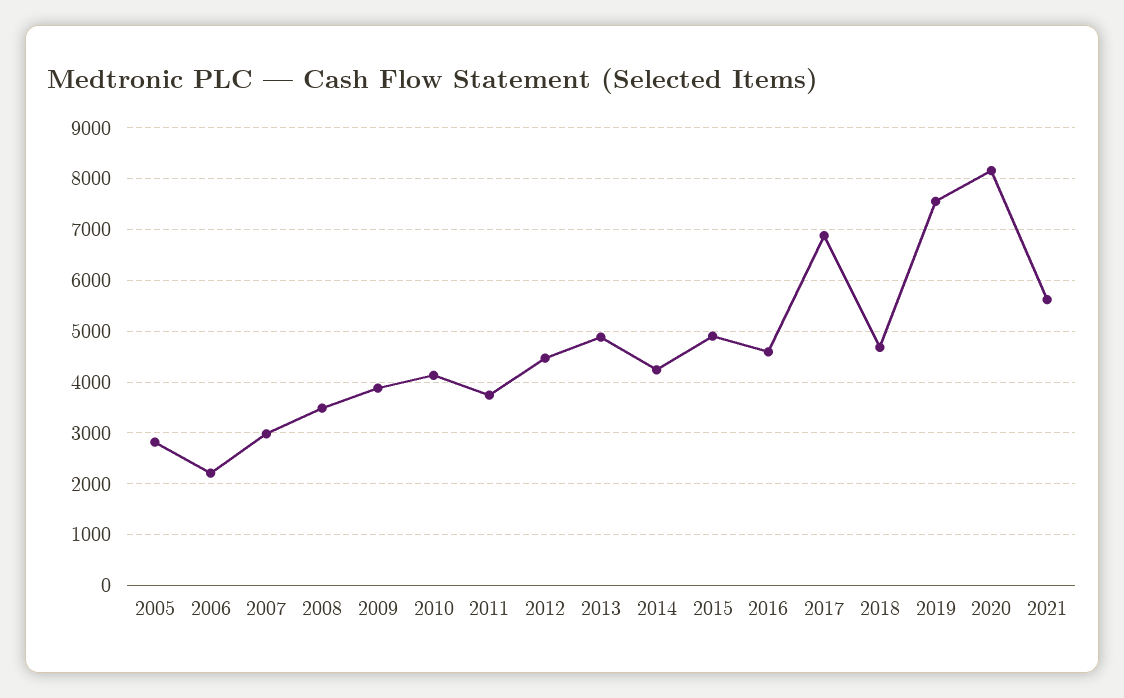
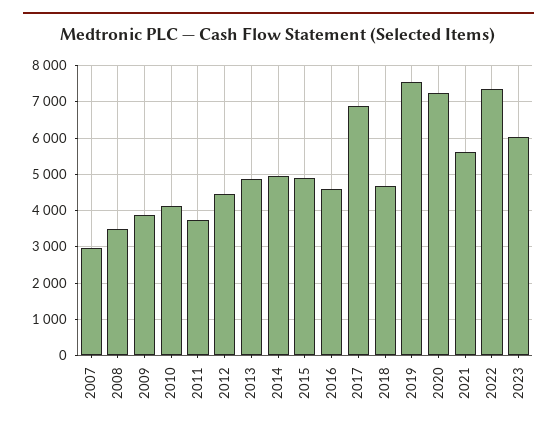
2005: 2800 -> none
2006: 2200 -> none
2014: 4200 -> 5000
2020: 8200 -> 7200
2022: none -> 7400
2023: none -> 6000

